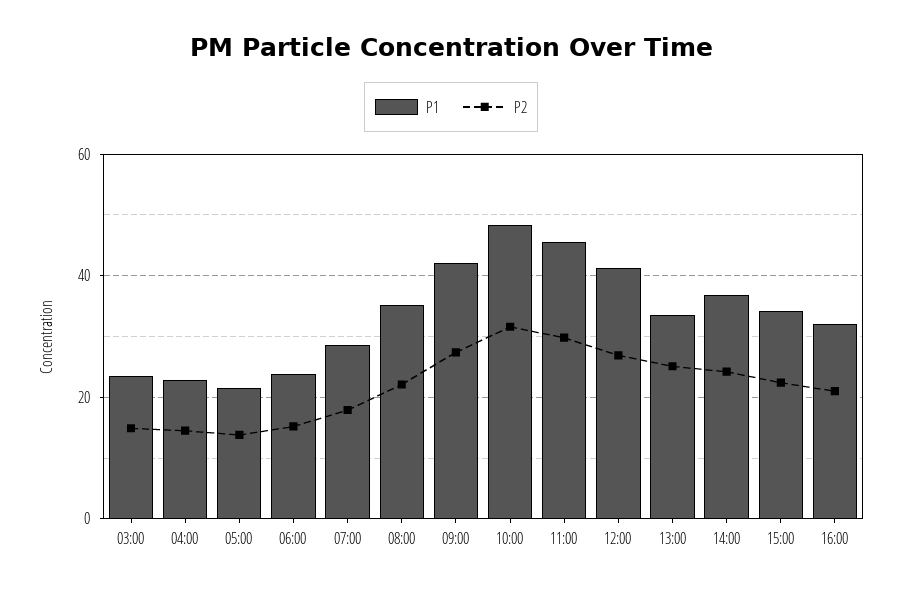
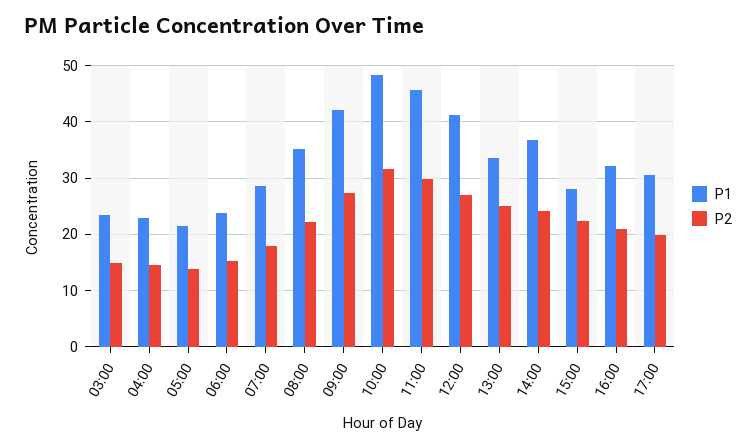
P1, 15:00: 34 -> 28
P1, 17:00: none -> 30
P2, 17:00: none -> 20

